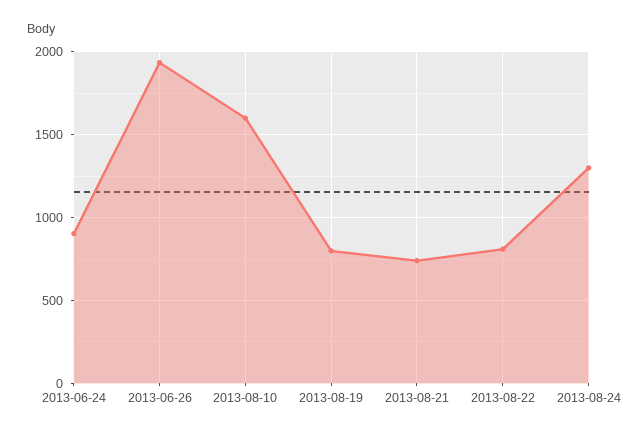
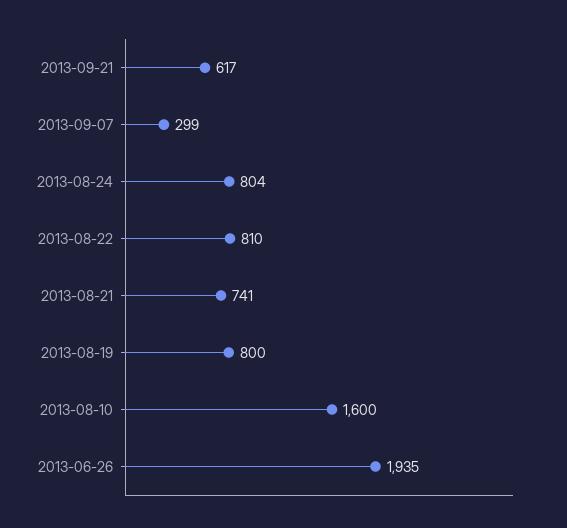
2013-06-24: 900 -> none
2013-08-24: 1300 -> 804
2013-09-21: none -> 617
2013-09-07: none -> 299

